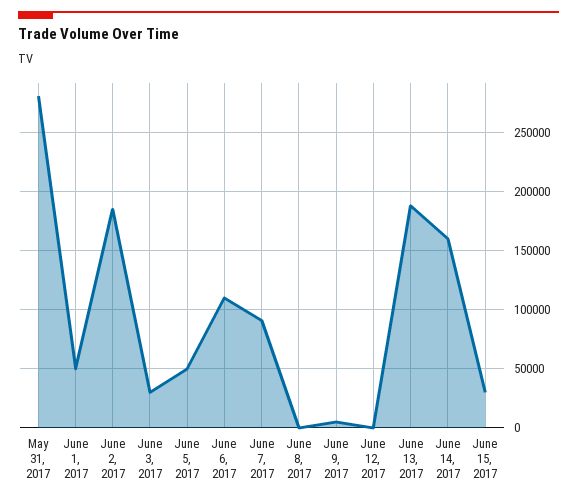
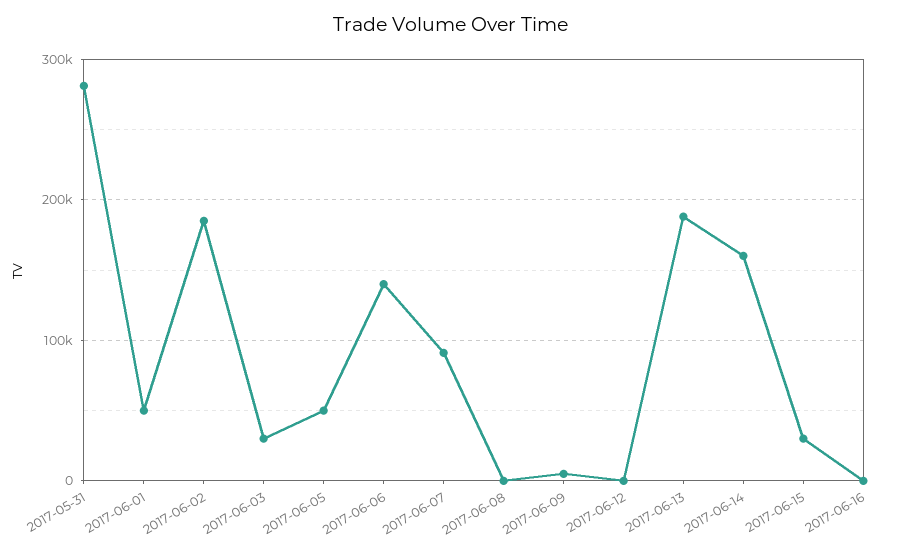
June 6, 2017: 110000 -> 140000
2017-06-16: none -> 0

